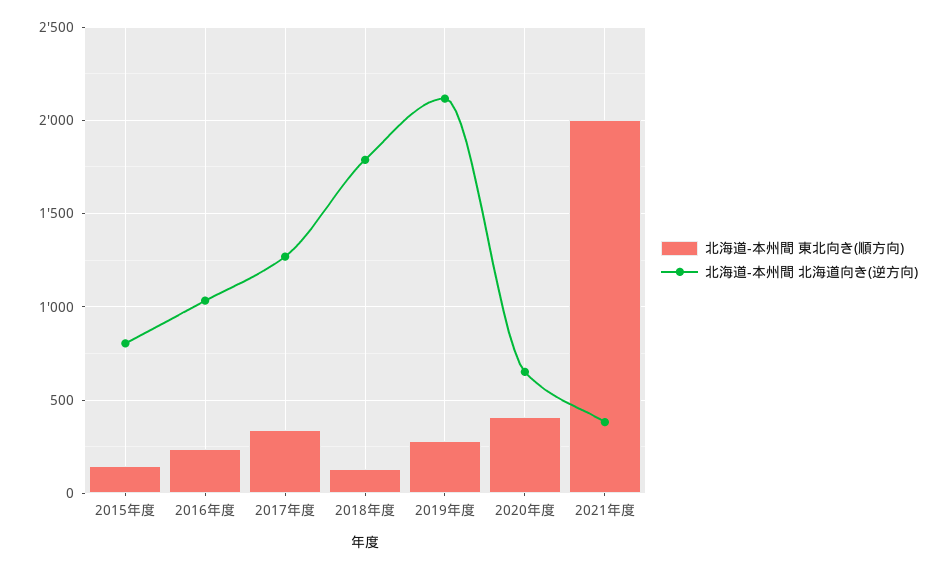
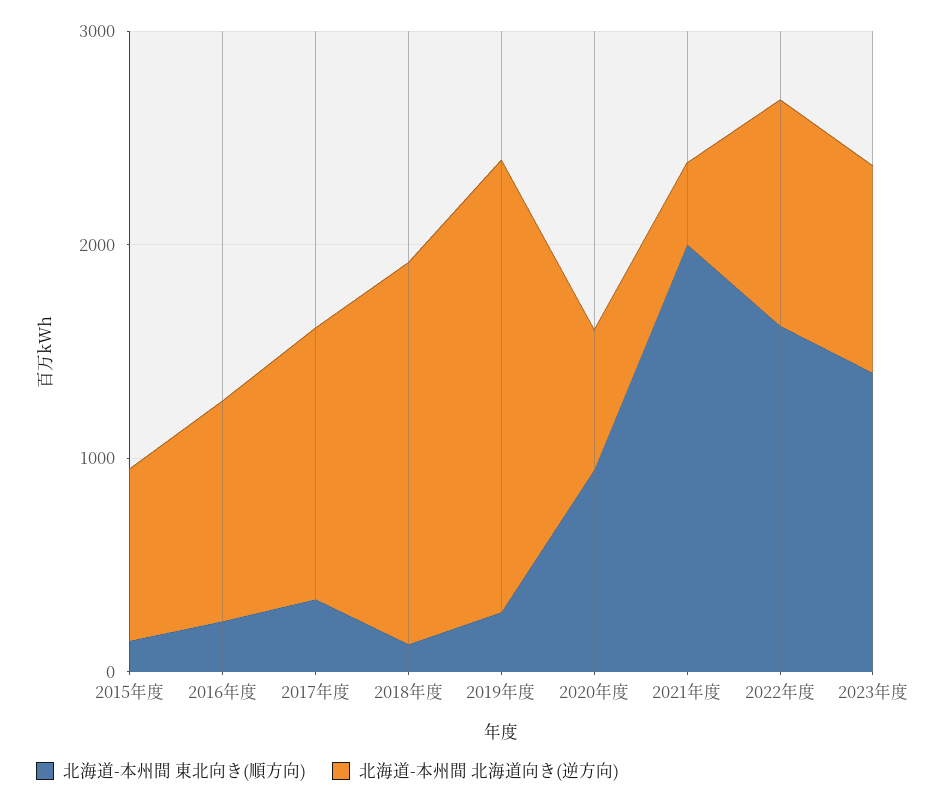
北海道-本州間 東北向き(順方向), 2020年度: 400 -> 1000
北海道-本州間 東北向き(順方向), 2022年度: none -> 1600
北海道-本州間 北海道向き(逆方向), 2022年度: none -> 1000
北海道-本州間 東北向き(順方向), 2023年度: none -> 1400
北海道-本州間 北海道向き(逆方向), 2023年度: none -> 1000

